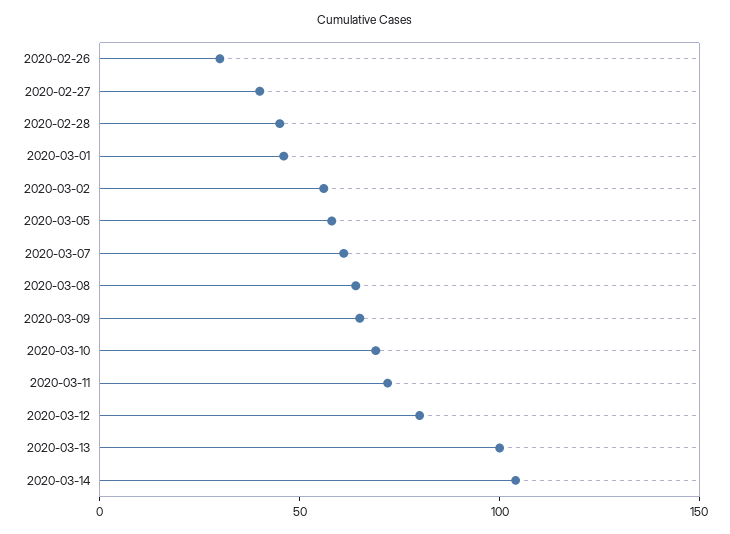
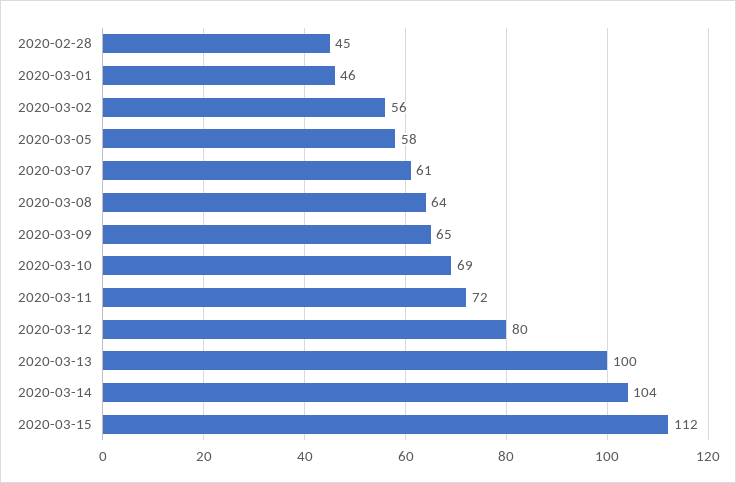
2020-02-26: 30 -> none
2020-02-27: 40 -> none
2020-03-15: none -> 112

